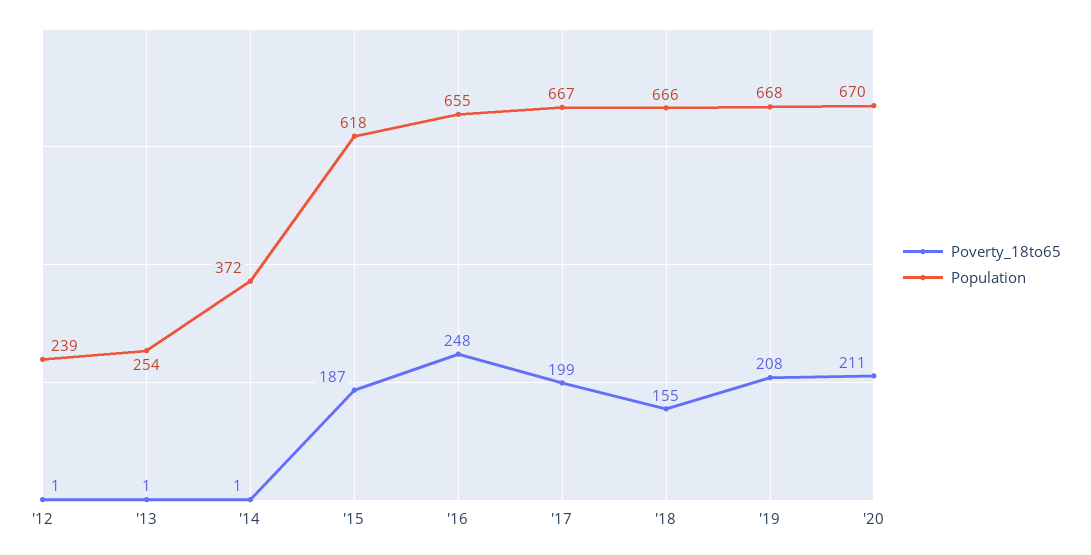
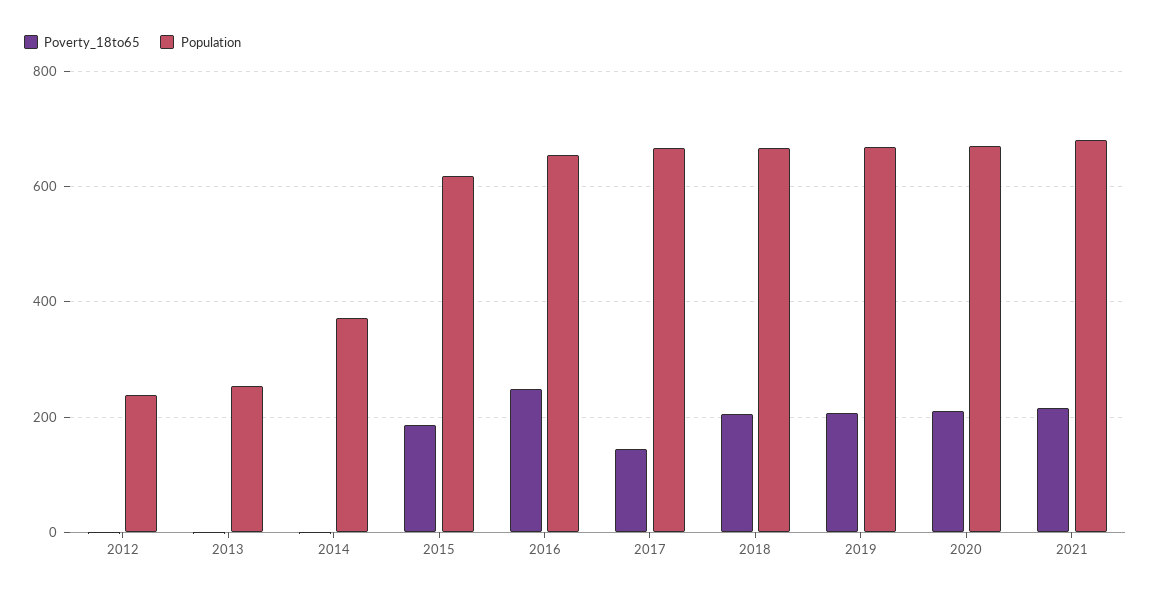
Poverty_18to65, '17: 199 -> 140
Poverty_18to65, '18: 155 -> 200
Poverty_18to65, 2021: none -> 220
Population, 2021: none -> 680

